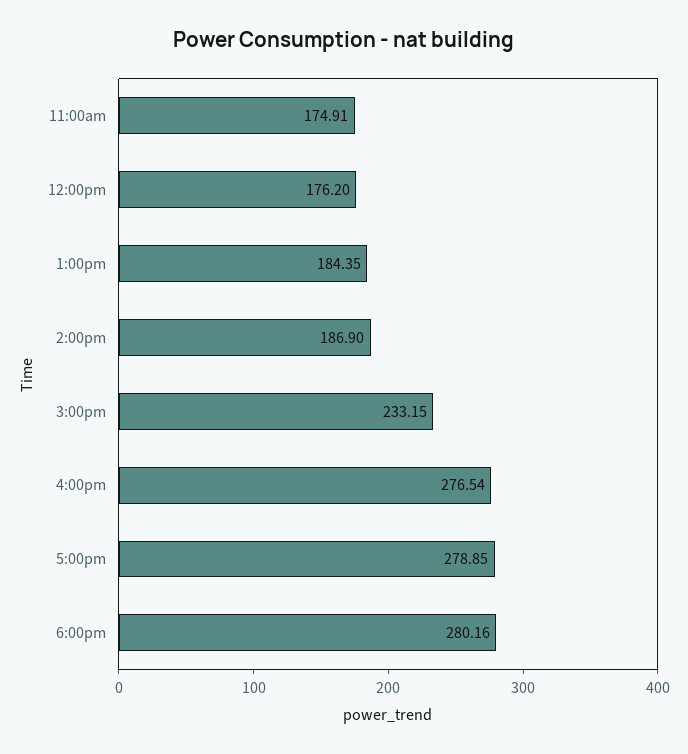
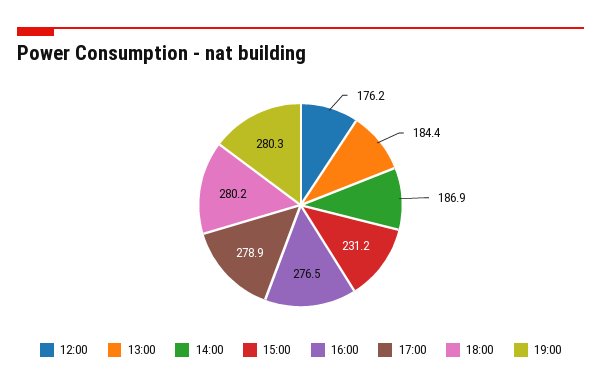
11:00am: 174.91 -> none
3:00pm: 233.15 -> 231.2
19:00: none -> 280.3

